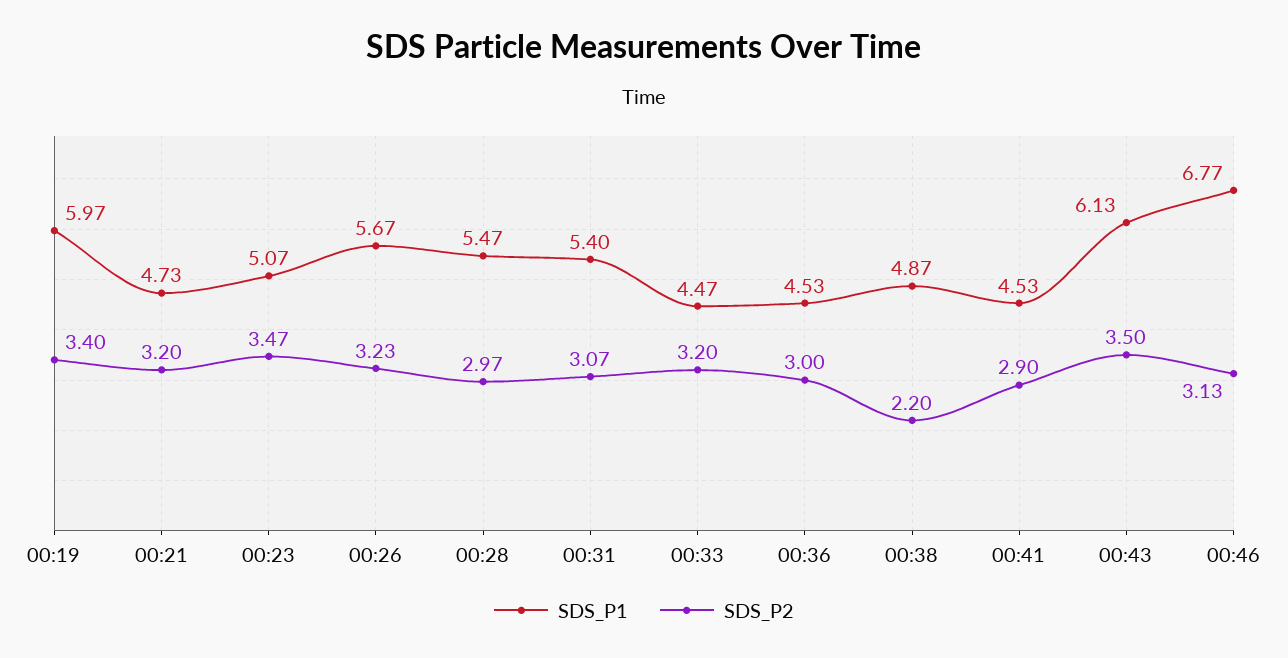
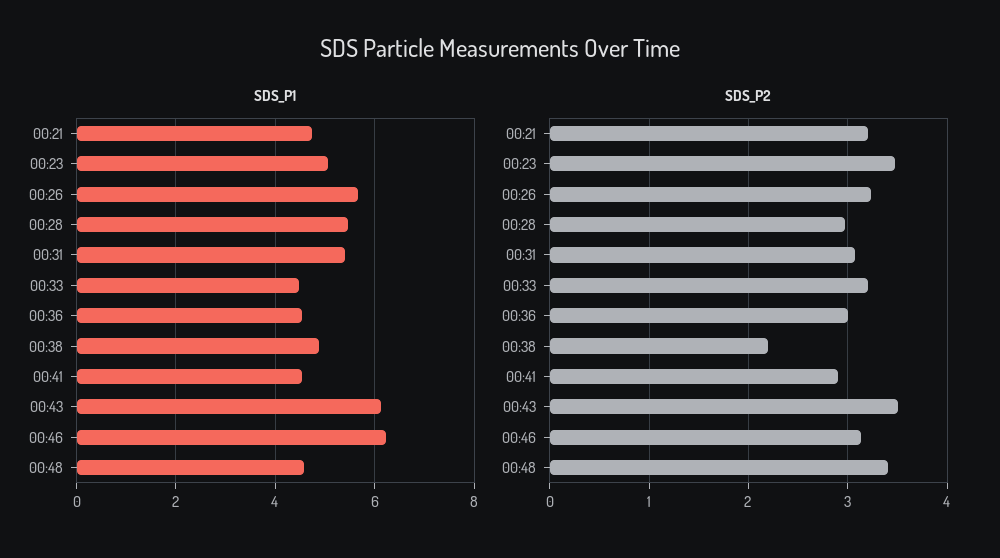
SDS_P1, 00:19: 5.97 -> none
SDS_P2, 00:19: 3.4 -> none
SDS_P1, 00:46: 6.77 -> 6.2
SDS_P1, 00:48: none -> 4.6
SDS_P2, 00:48: none -> 3.4

